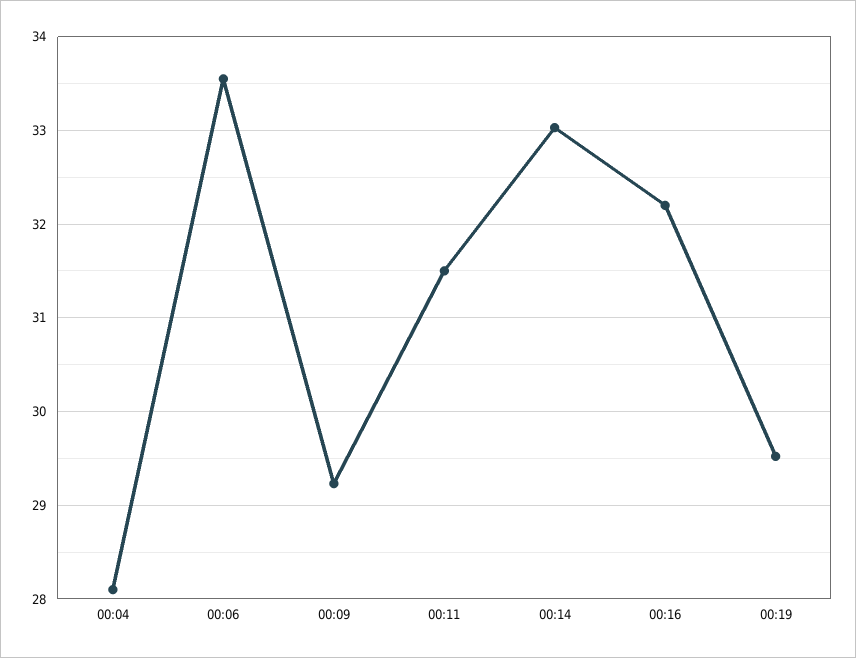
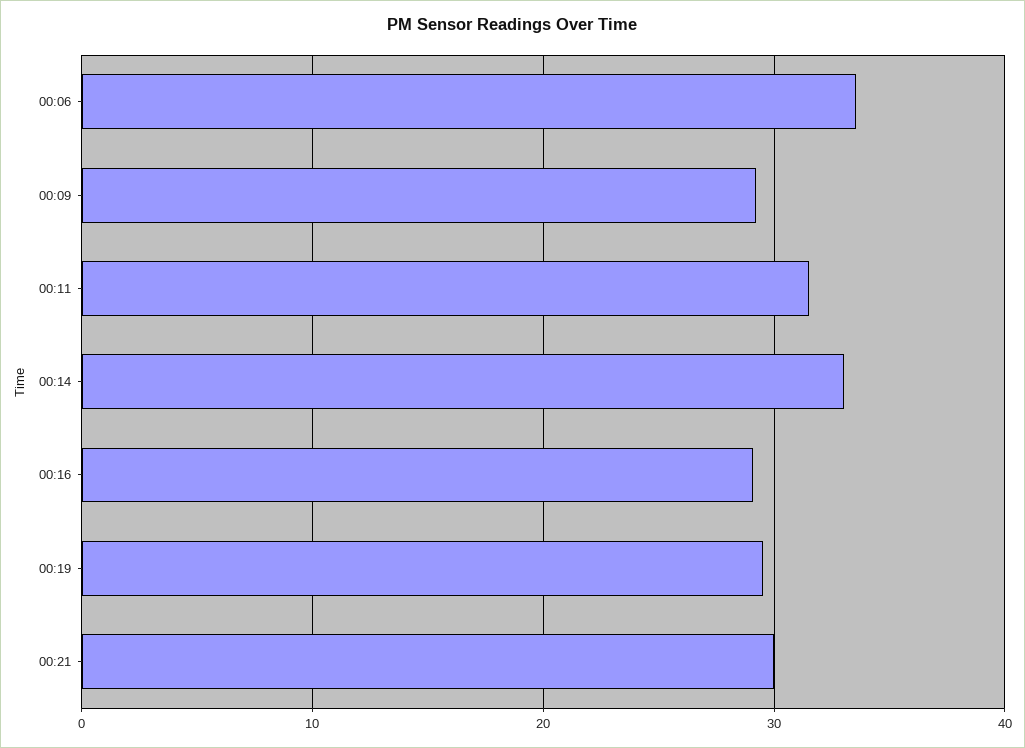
00:04: 28.1 -> none
00:16: 32.2 -> 29
00:21: none -> 30

